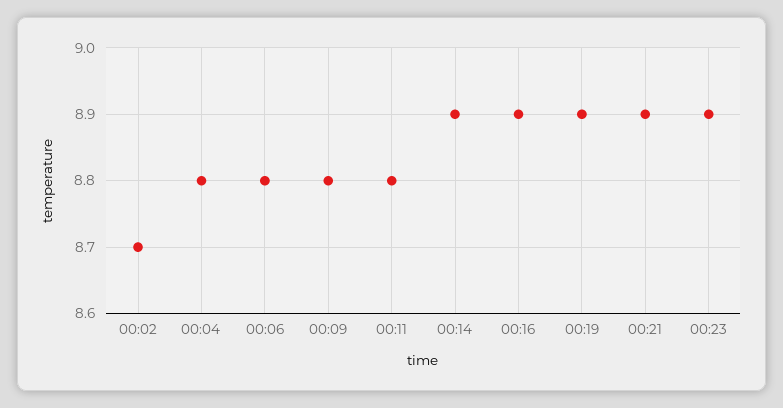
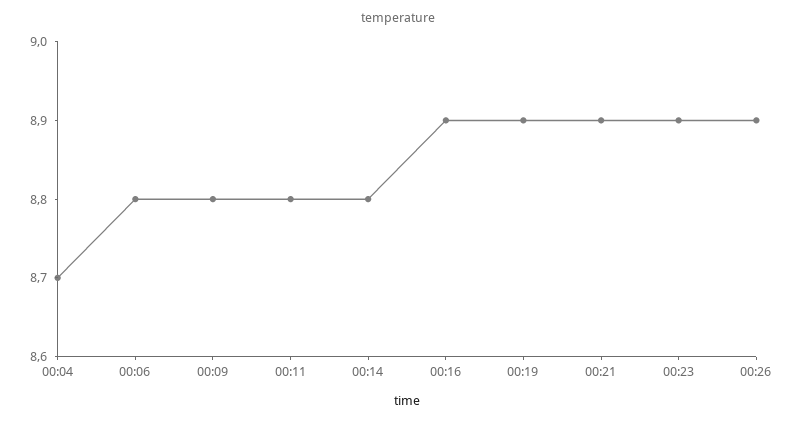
00:02: 8.7 -> none
00:04: 8.8 -> 8.7
00:14: 8.9 -> 8.8
00:26: none -> 8.9

